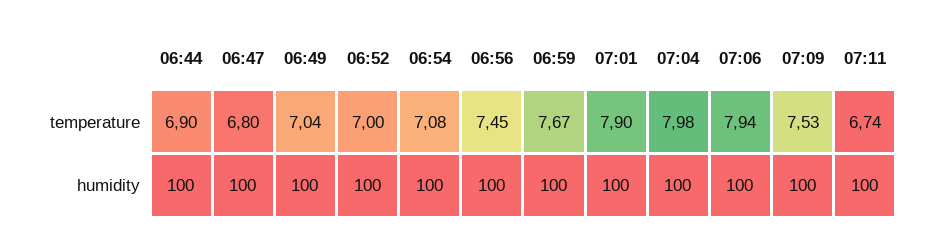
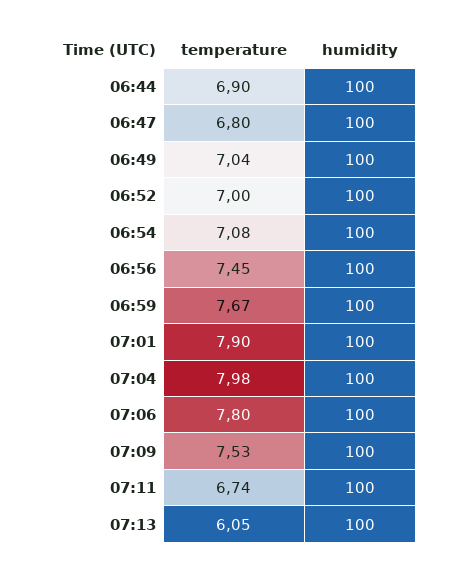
07:06, temperature: 7.94 -> 7.8
07:13, temperature: none -> 6.05
07:13, humidity: none -> 100

